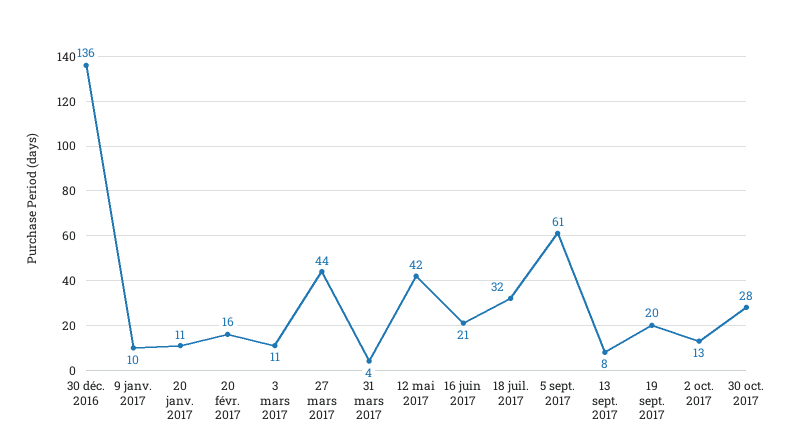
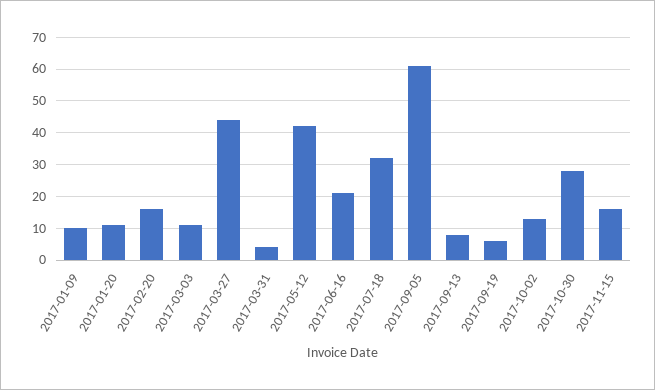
30 déc. 2016: 136 -> none
19 sept. 2017: 20 -> 5
2017-11-15: none -> 15

